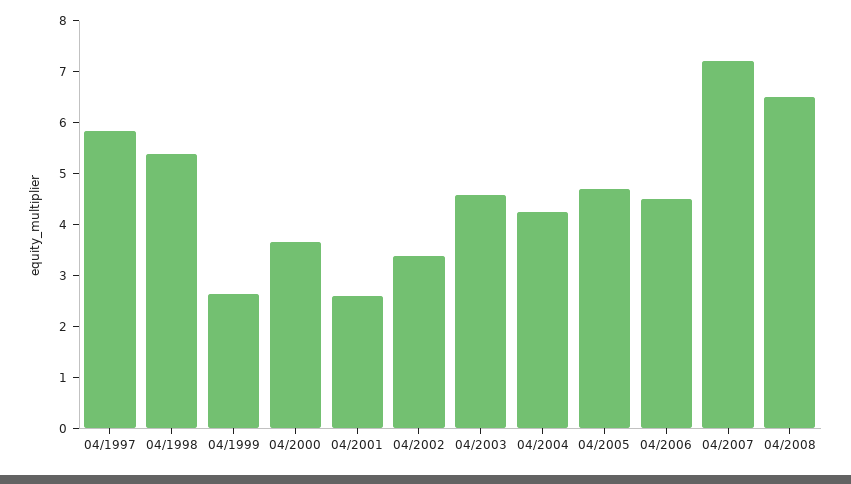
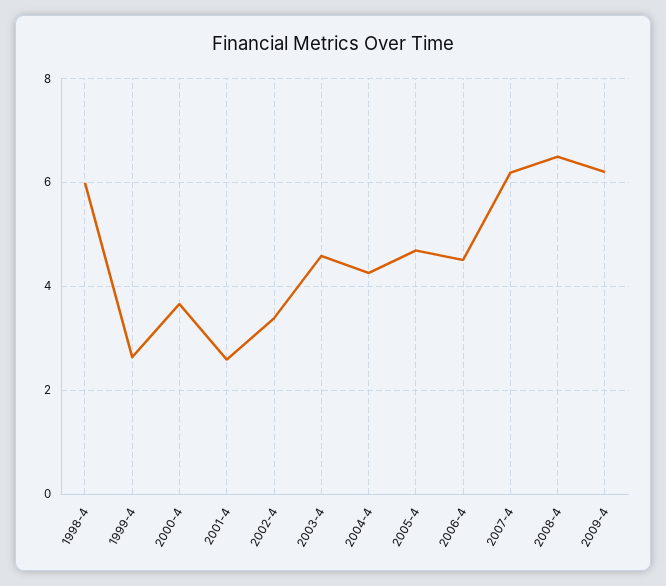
04/1997: 5.8 -> none
04/1998: 5.4 -> 6
04/2007: 7.2 -> 6.2
2009-4: none -> 6.2

